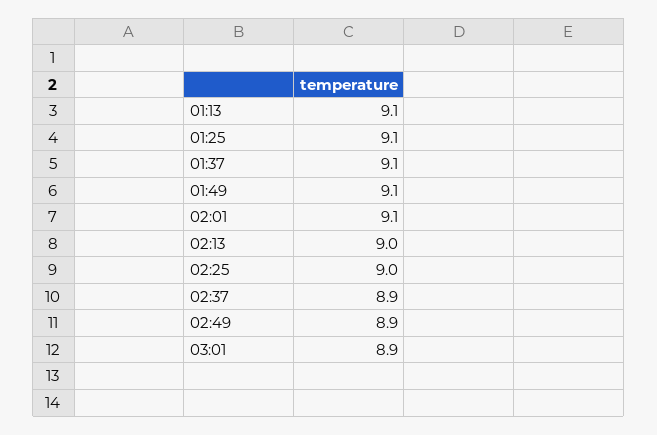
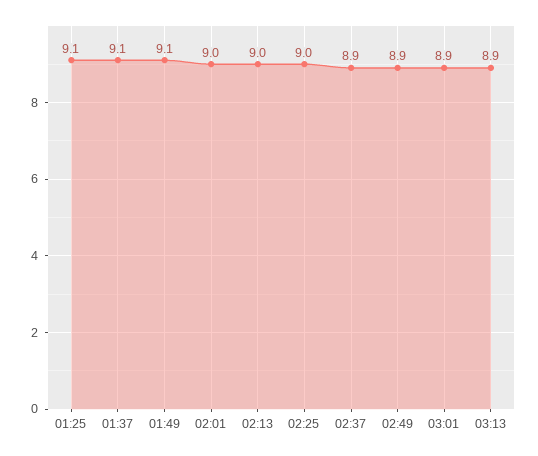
01:13: 9.1 -> none
02:01: 9.1 -> 9
03:13: none -> 8.9

